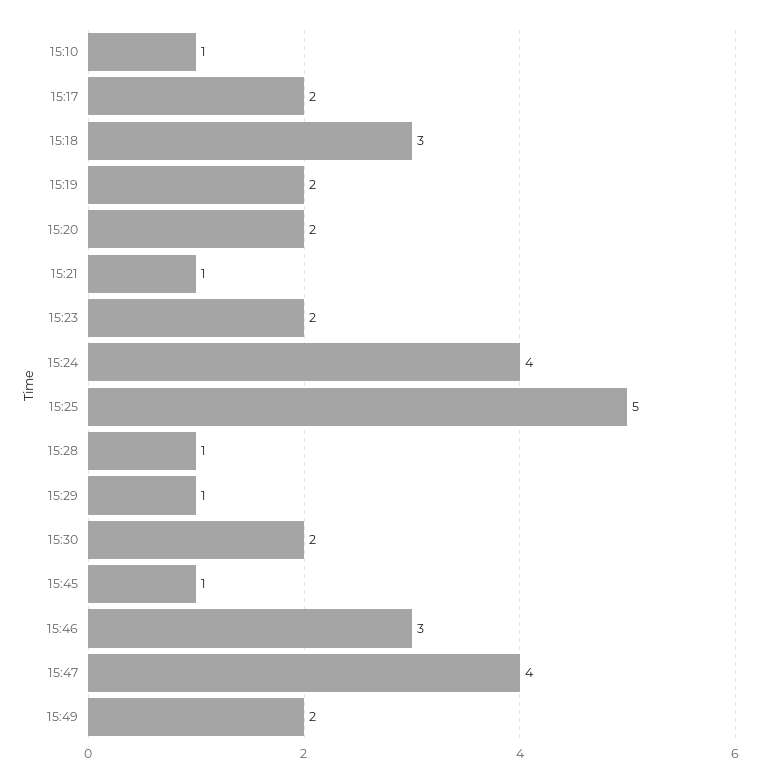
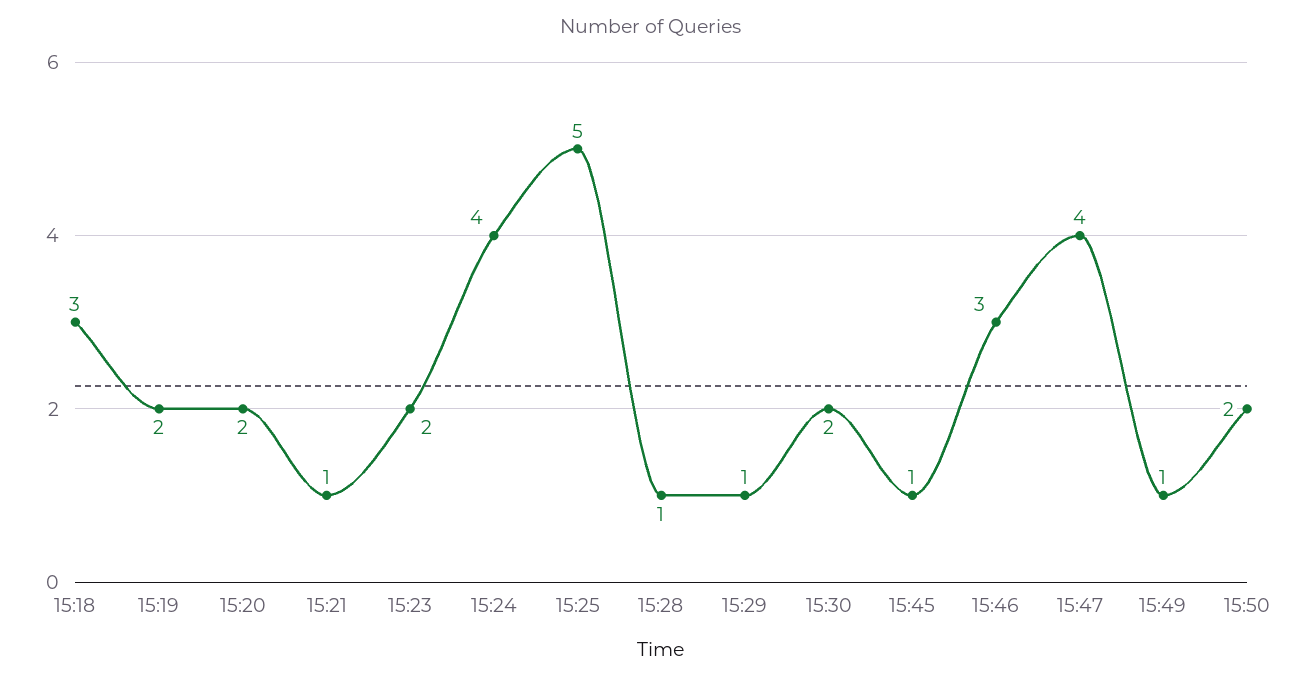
15:10: 1 -> none
15:17: 2 -> none
15:49: 2 -> 1
15:50: none -> 2

